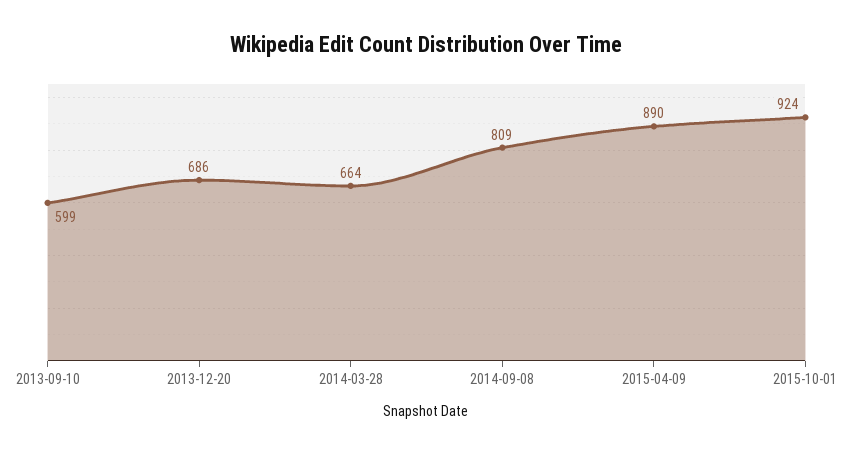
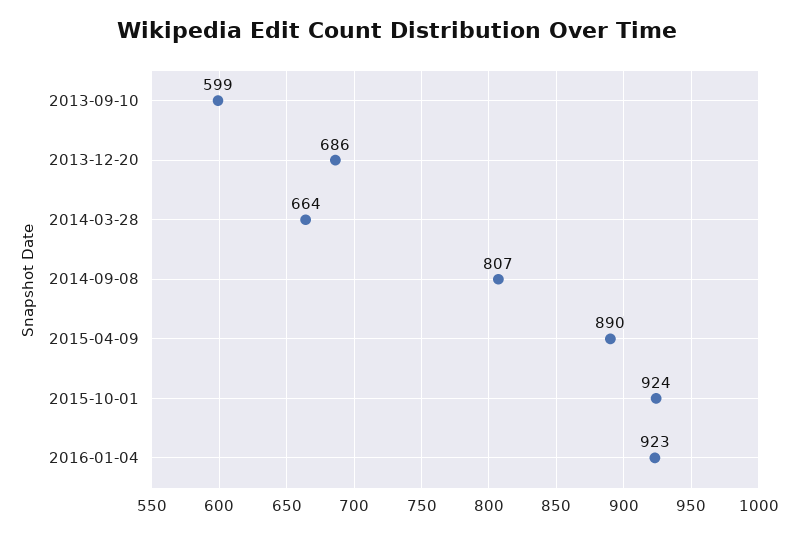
2014-09-08: 809 -> 807
2016-01-04: none -> 923

